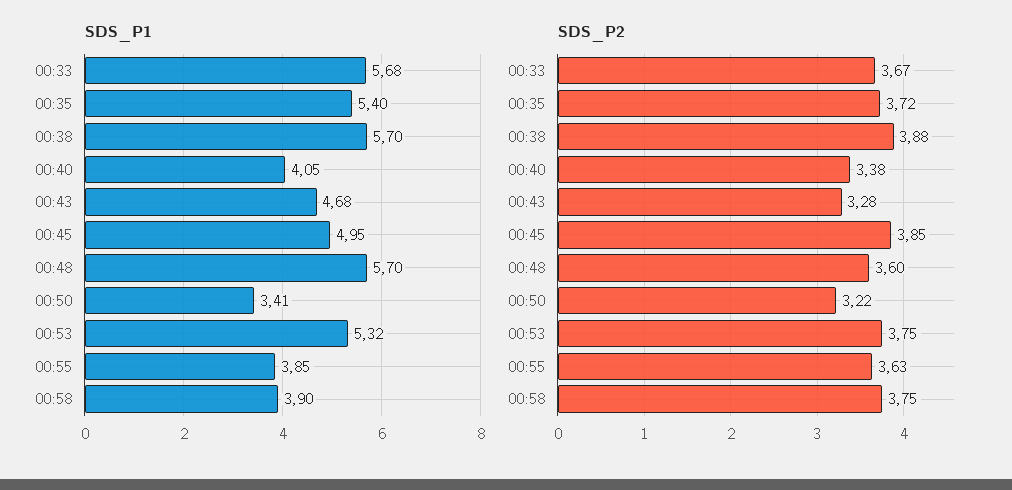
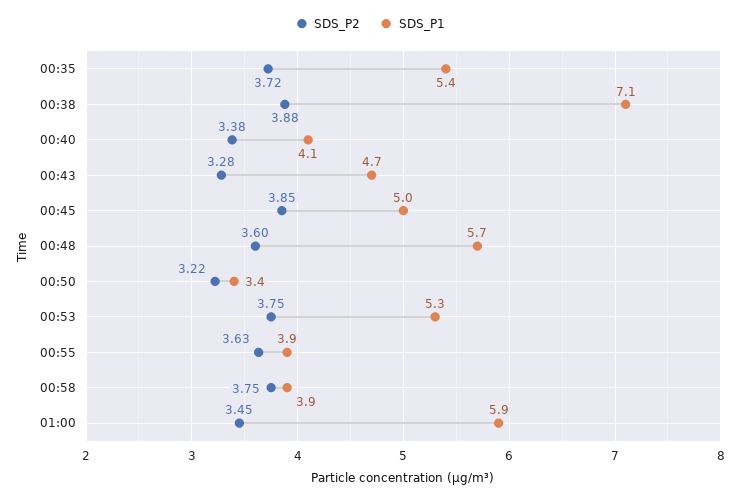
SDS_P1, 00:33: 5.68 -> none
SDS_P1, 00:38: 5.7 -> 7.1
SDS_P2, 00:33: 3.67 -> none
SDS_P2, 01:00: none -> 3.45
SDS_P1, 01:00: none -> 5.9

